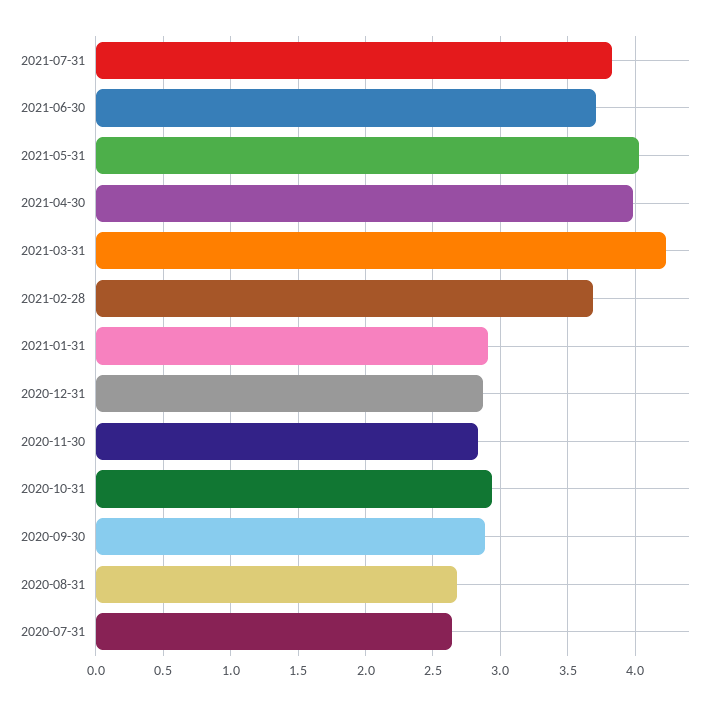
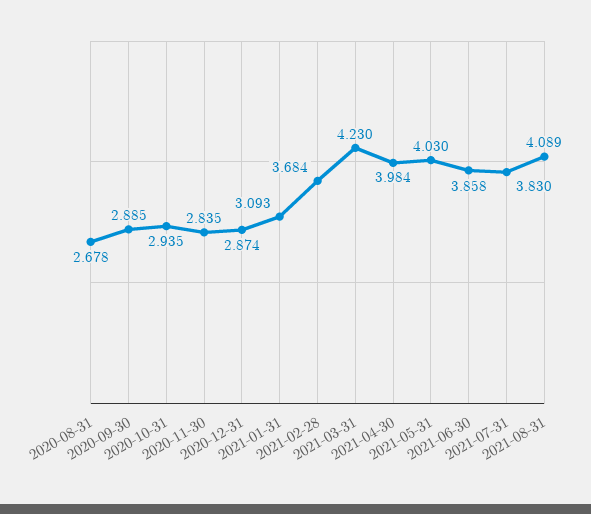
2021-06-30: 3.7 -> 3.858
2021-01-31: 2.9 -> 3.093
2020-07-31: 2.65 -> none
2021-08-31: none -> 4.089

